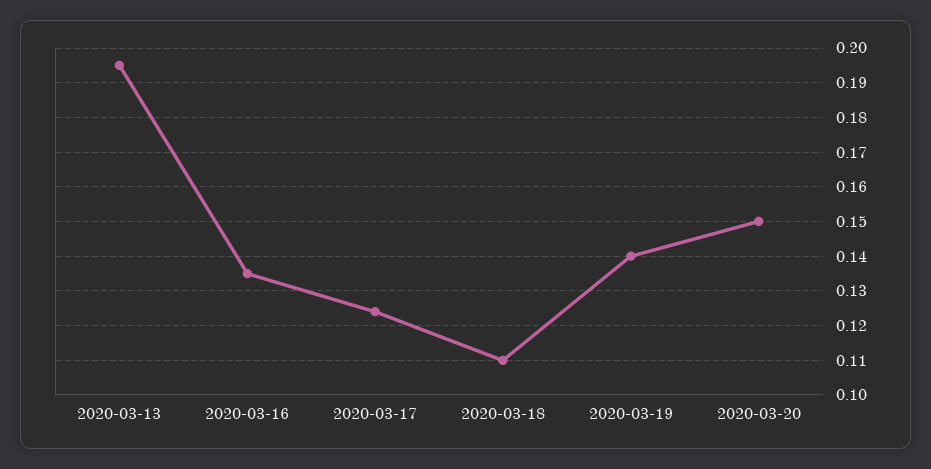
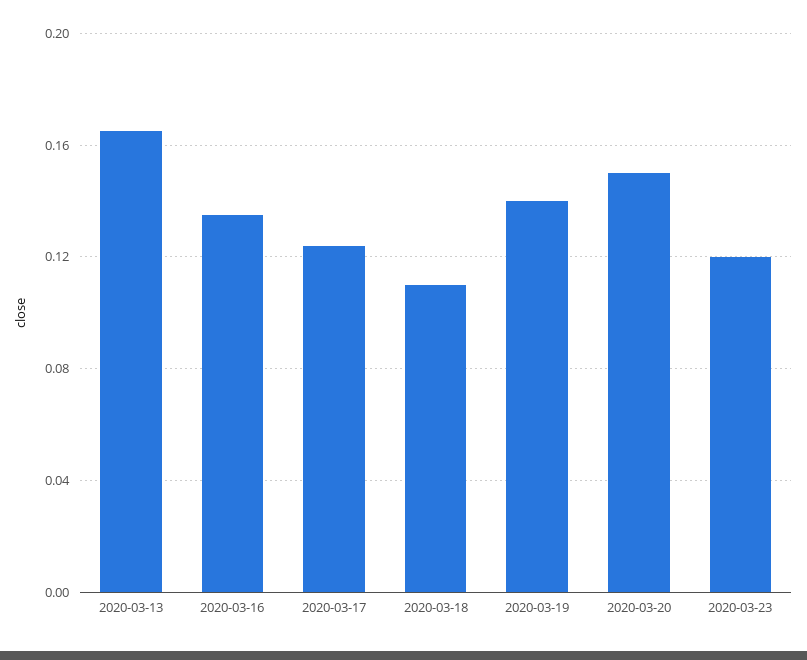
2020-03-13: 0.195 -> 0.165
2020-03-23: none -> 0.12

